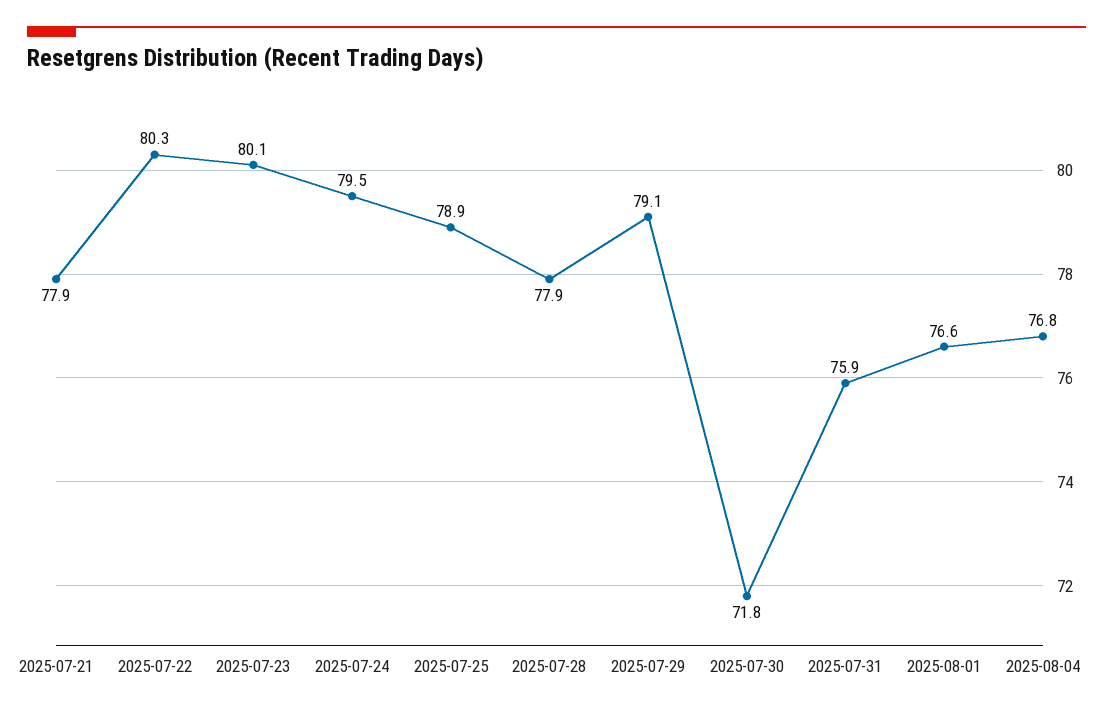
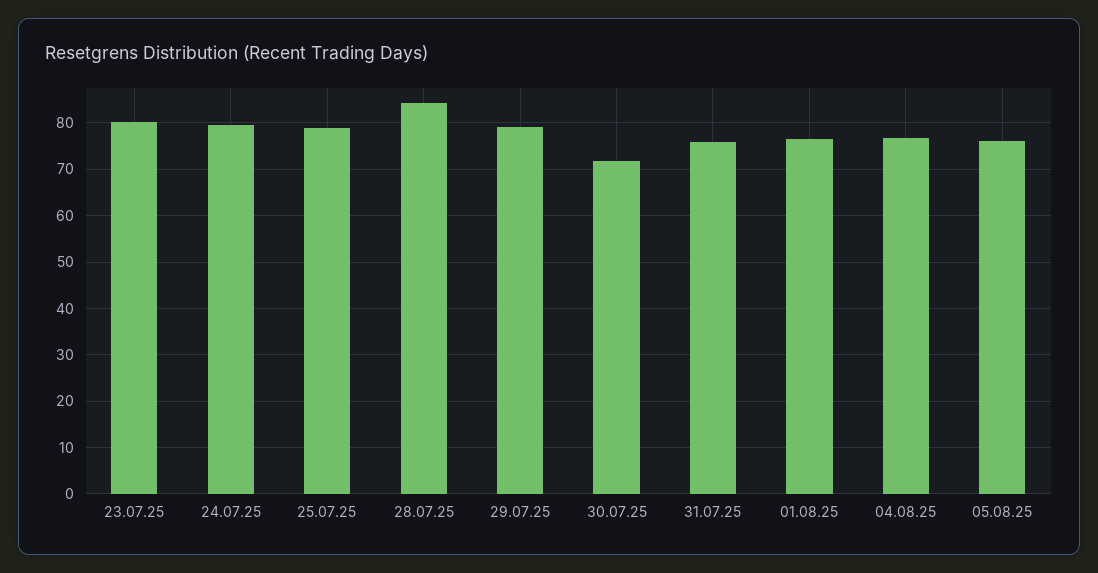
2025-07-21: 77.9 -> none
2025-07-22: 80.3 -> none
2025-07-28: 77.9 -> 84
05.08.25: none -> 76

